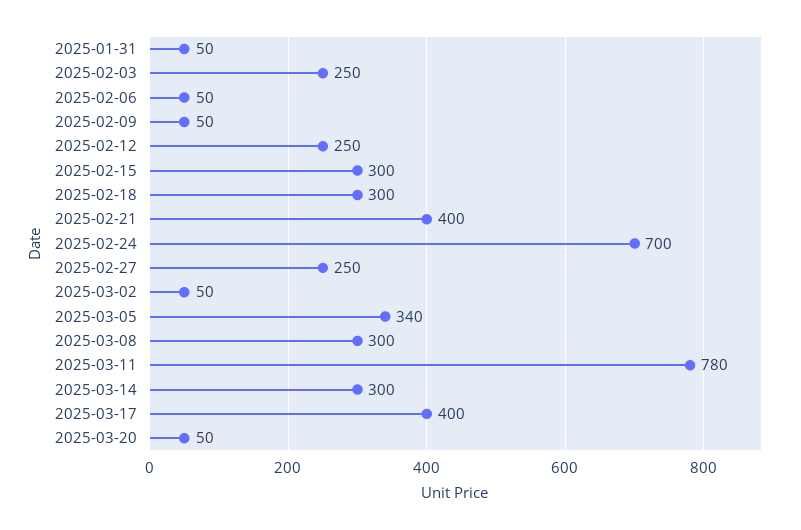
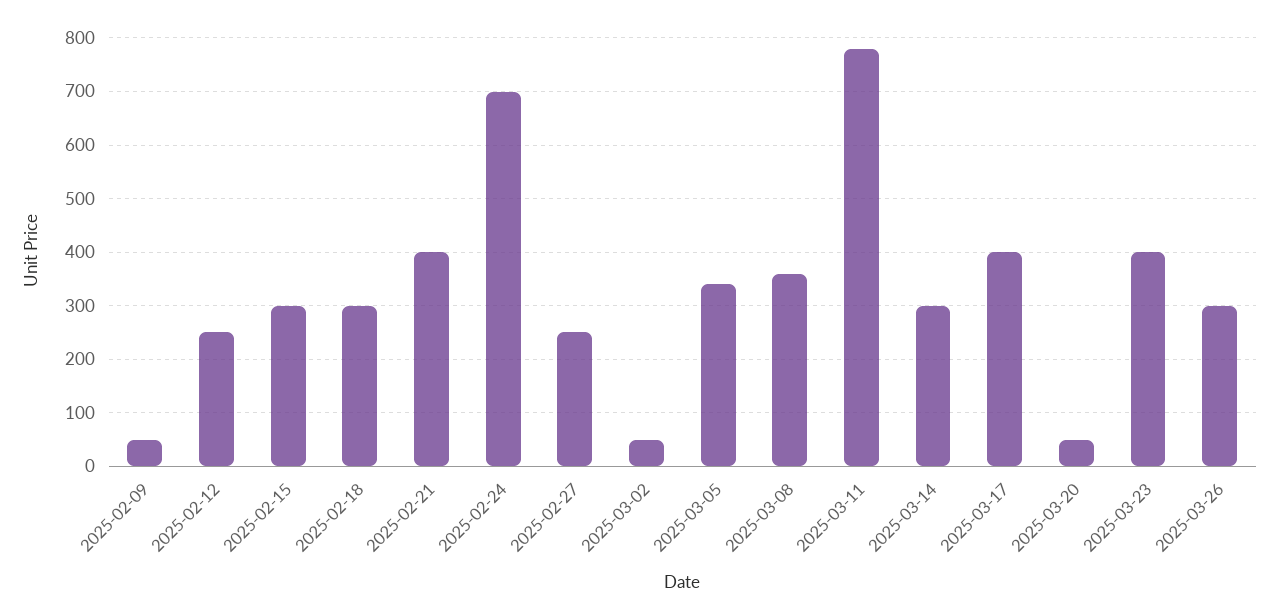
2025-01-31: 50 -> none
2025-02-03: 250 -> none
2025-02-06: 50 -> none
2025-03-08: 300 -> 360
2025-03-23: none -> 400
2025-03-26: none -> 300

